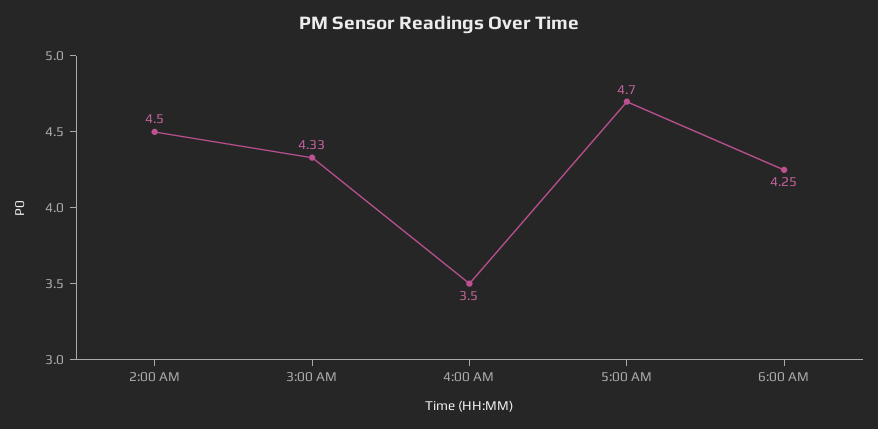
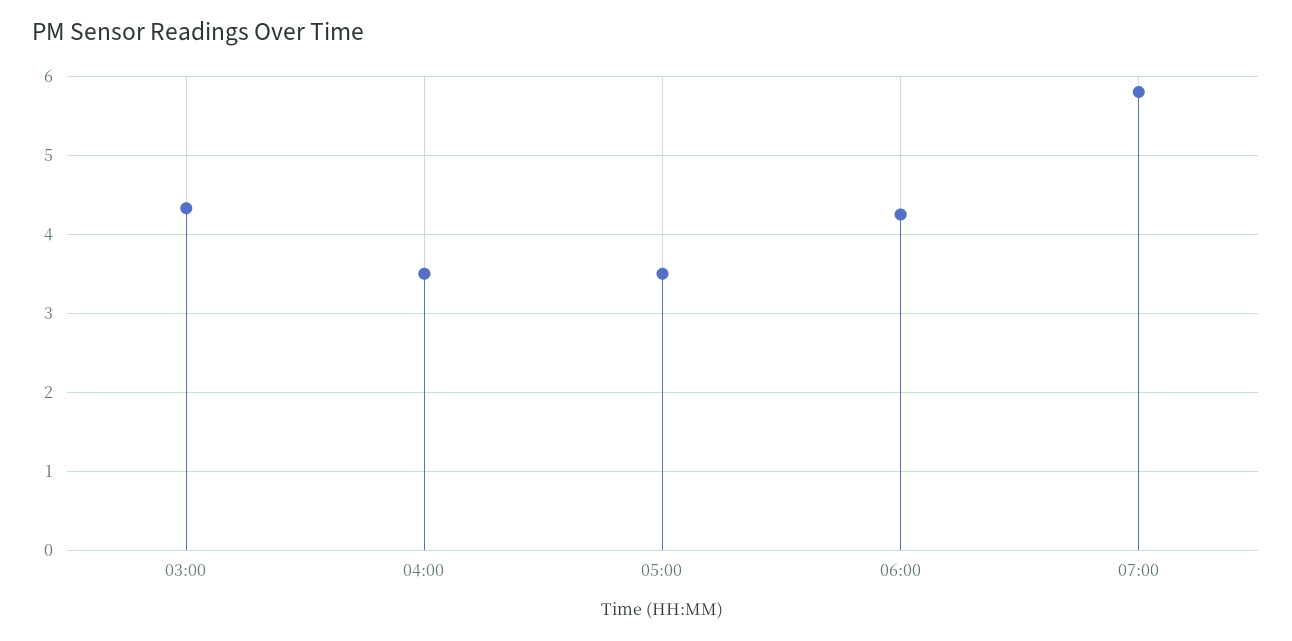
2:00 AM: 4.5 -> none
5:00 AM: 4.7 -> 3.5
07:00: none -> 5.8

